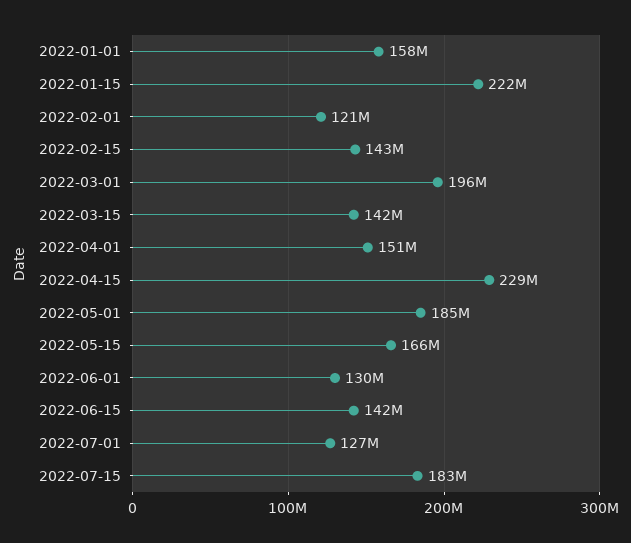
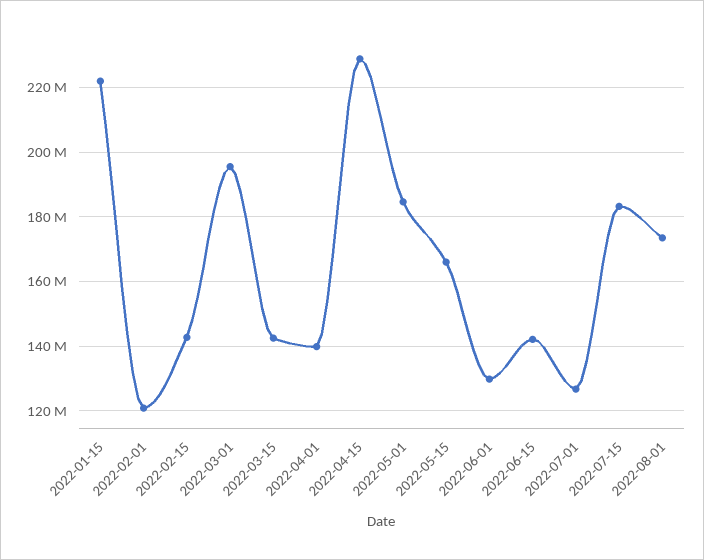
2022-01-01: 158000000 -> none
2022-04-01: 151000000 -> 140000000
2022-08-01: none -> 174000000

